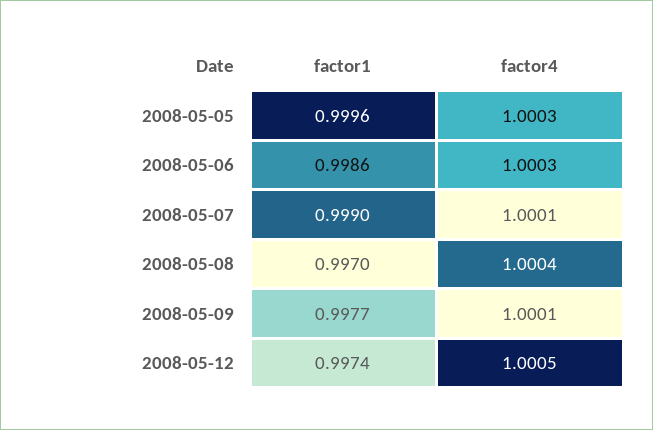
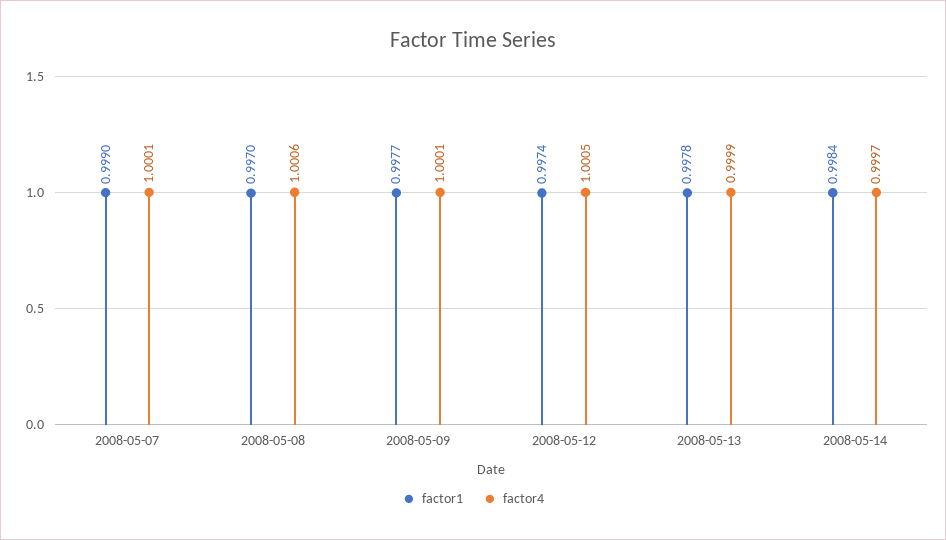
factor1, 2008-05-05: 0.9996 -> none
factor4, 2008-05-05: 1.0003 -> none
factor1, 2008-05-06: 0.9986 -> none
factor4, 2008-05-06: 1.0003 -> none
factor4, 2008-05-08: 1.0004 -> 1.0006
factor1, 2008-05-13: none -> 0.9978
factor4, 2008-05-13: none -> 0.9999
factor1, 2008-05-14: none -> 0.9984
factor4, 2008-05-14: none -> 0.9997

